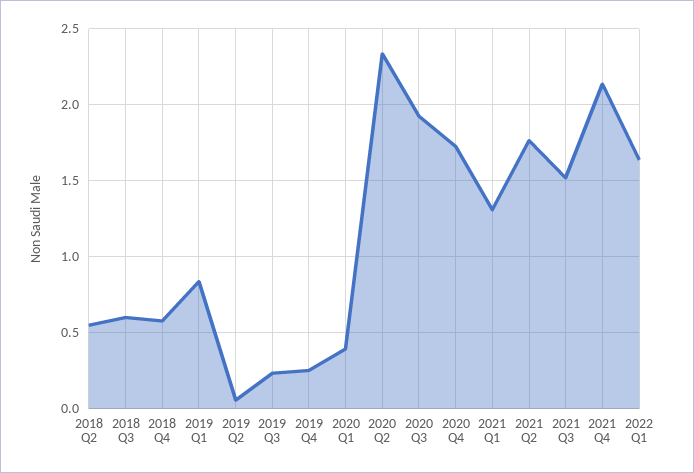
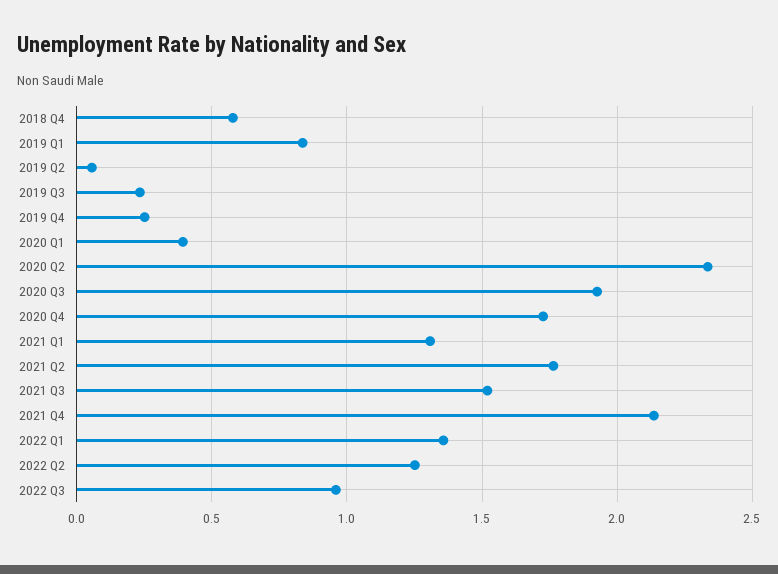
2018 Q2: 0.55 -> none
2018 Q3: 0.6 -> none
2022 Q1: 1.65 -> 1.35
2022 Q2: none -> 1.25
2022 Q3: none -> 0.95

